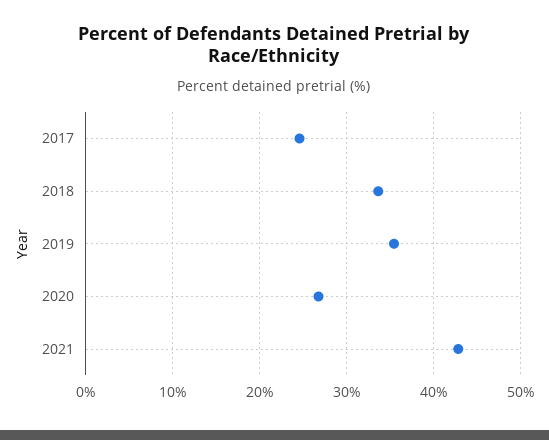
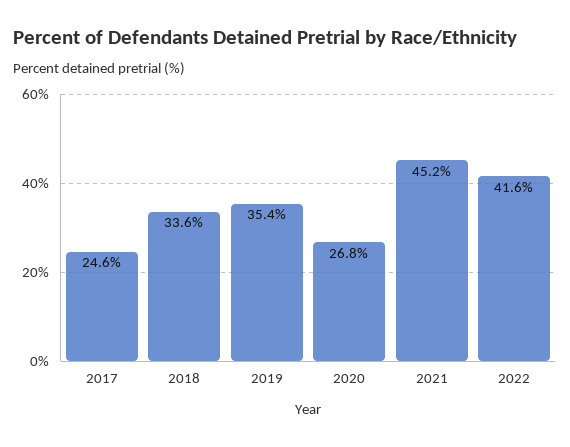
2021: 43 -> 45.2
2022: none -> 41.6

